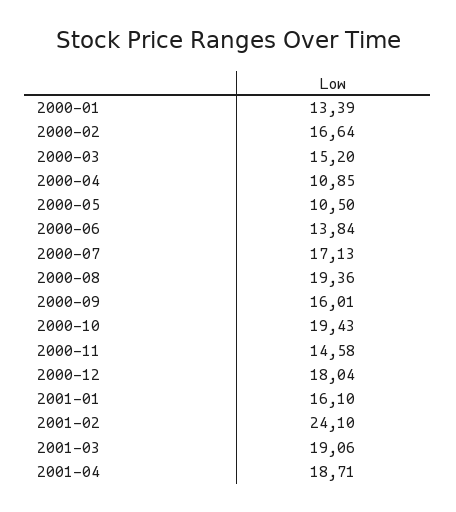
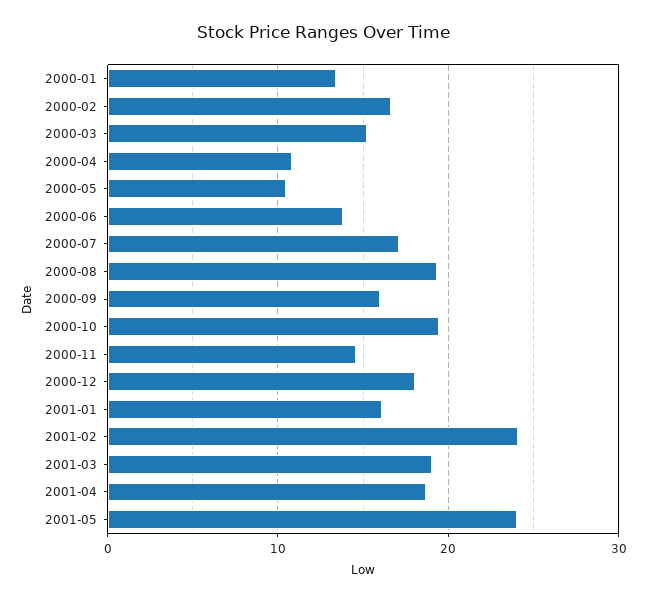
2001-05: none -> 24

